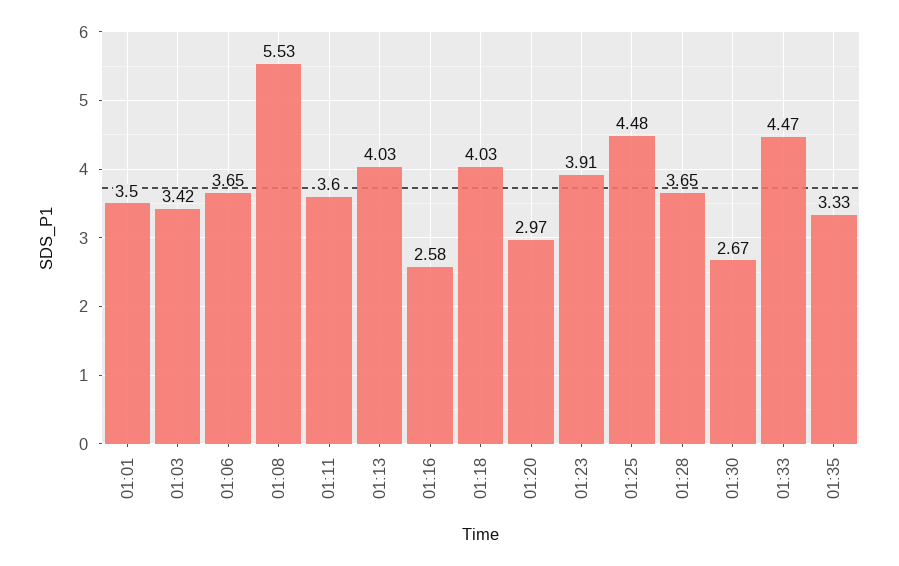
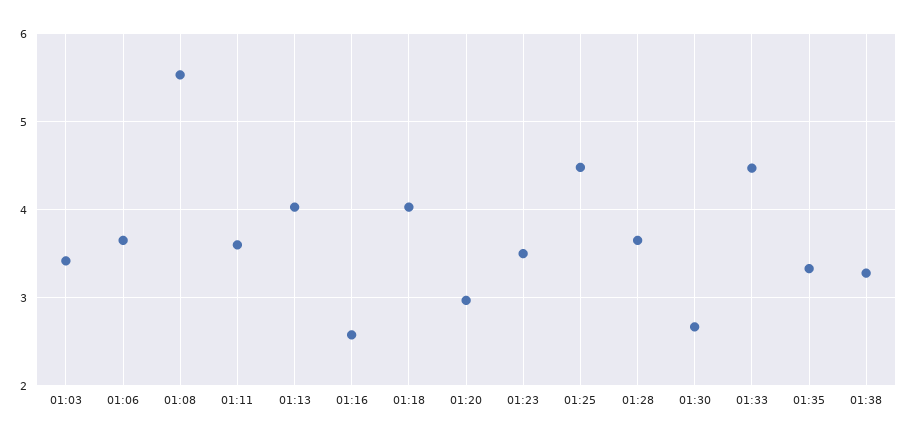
01:01: 3.5 -> none
01:23: 3.91 -> 3.5
01:38: none -> 3.3

